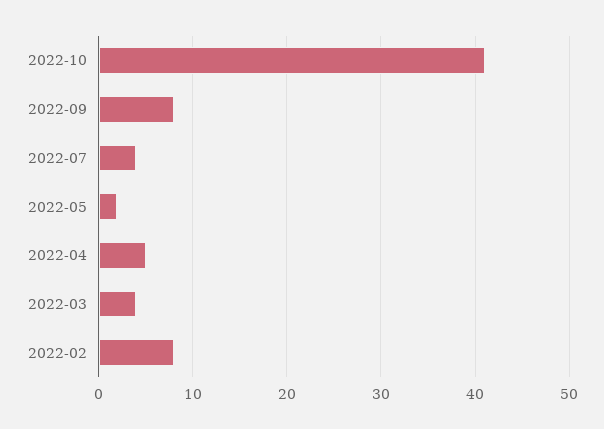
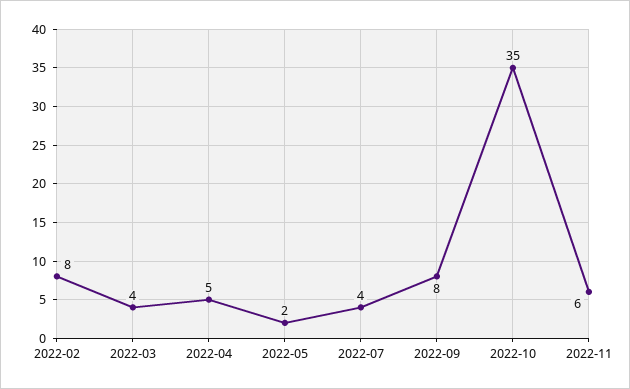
2022-10: 41 -> 35
2022-11: none -> 6

